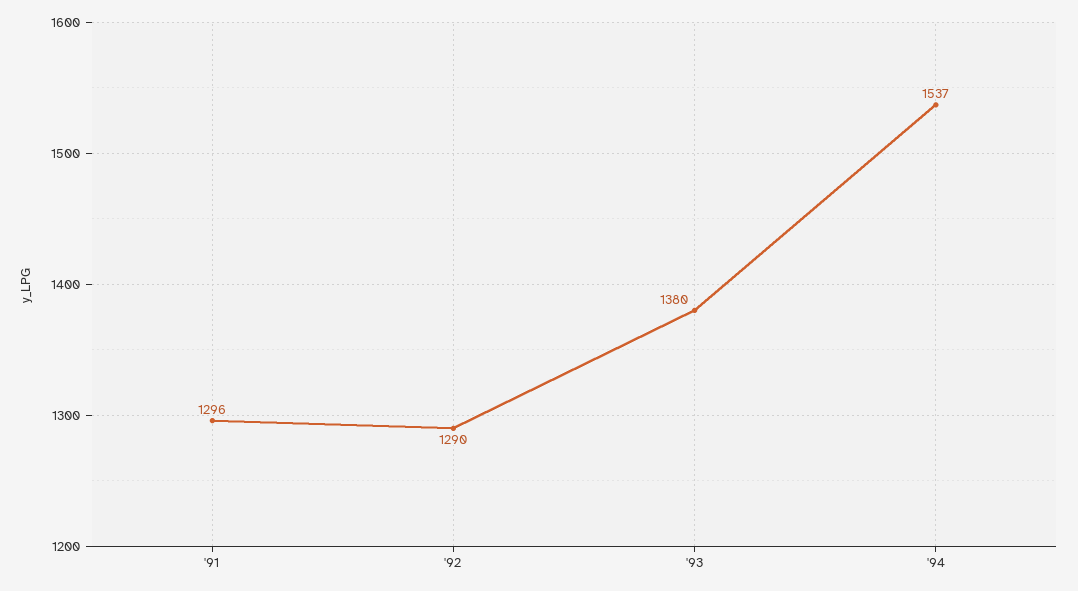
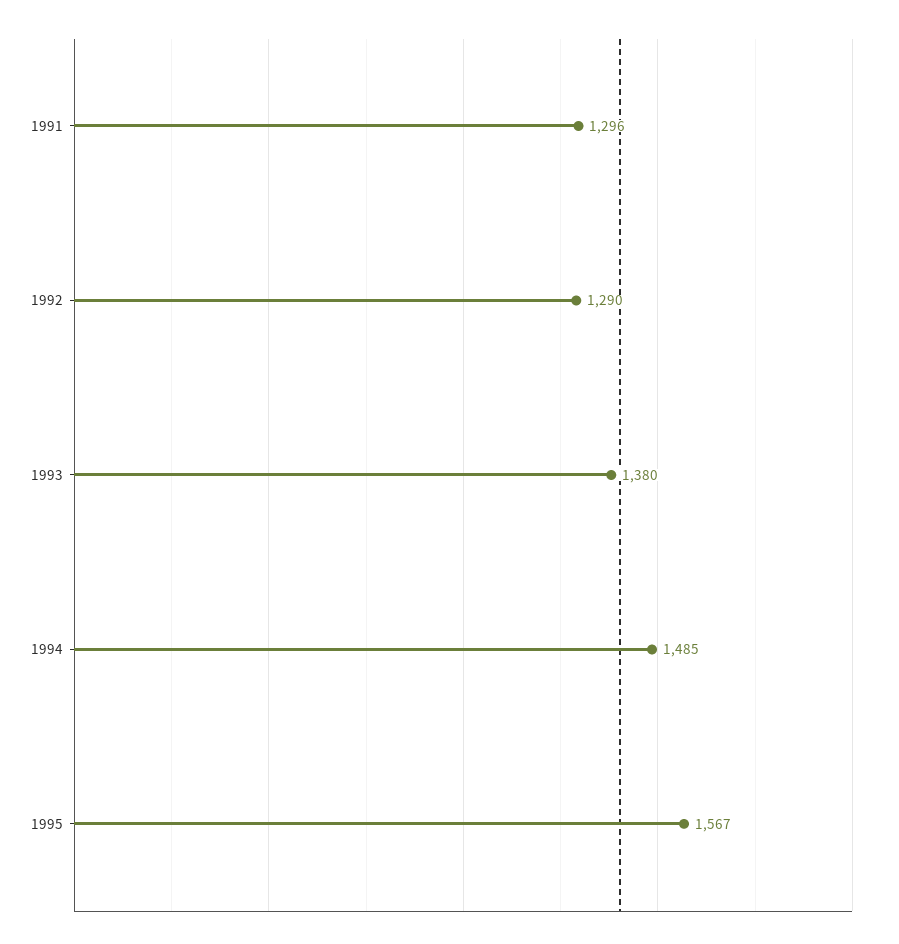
'94: 1537 -> 1485
1995: none -> 1567

